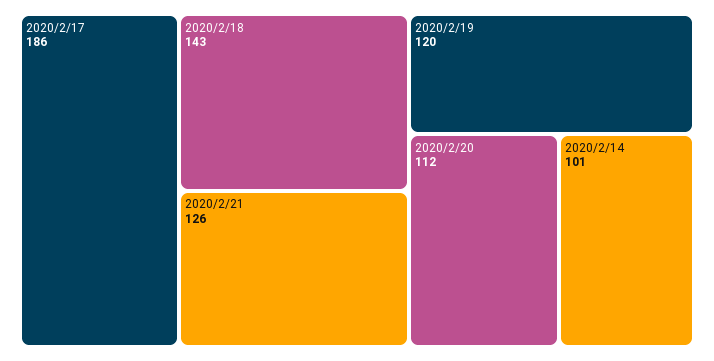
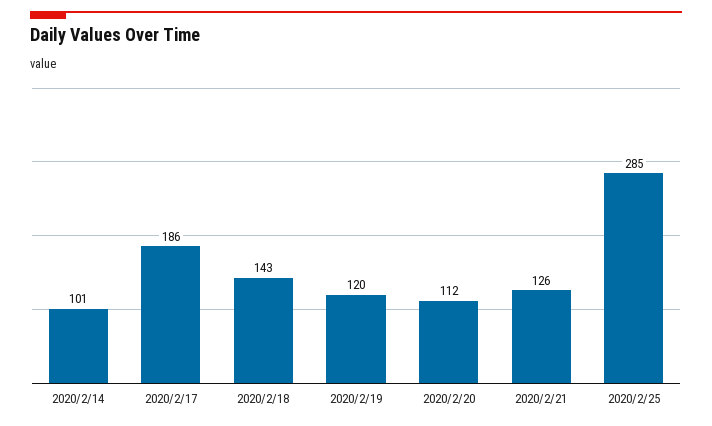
2020/2/25: none -> 285

